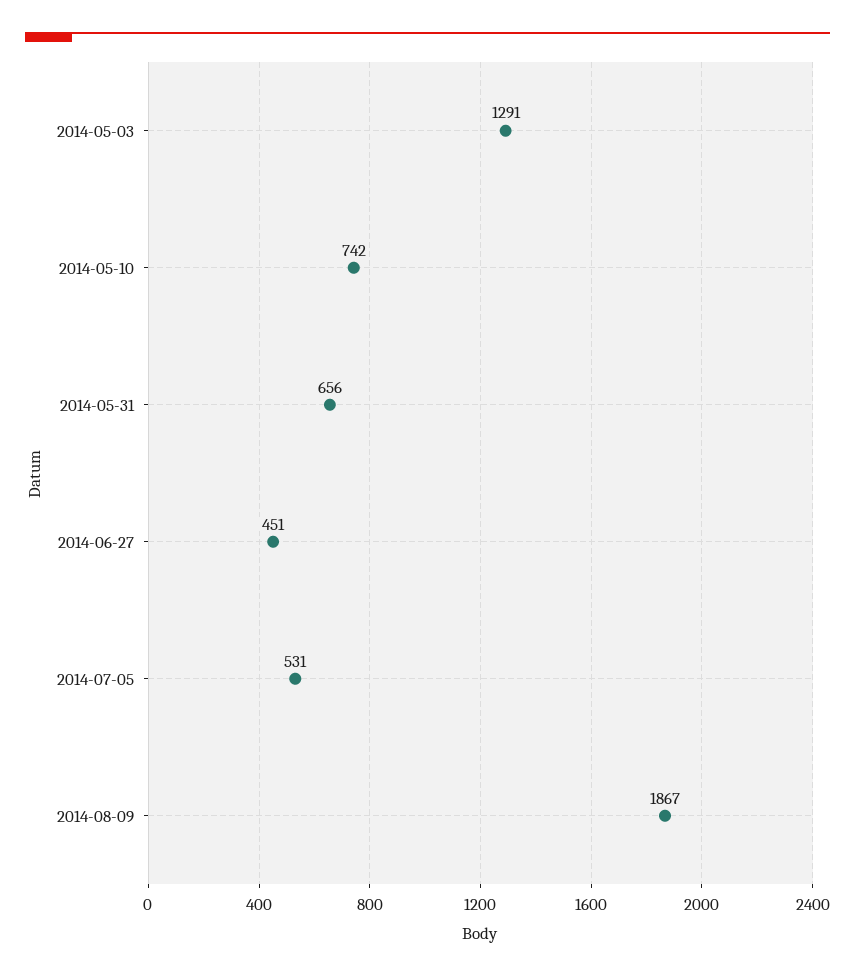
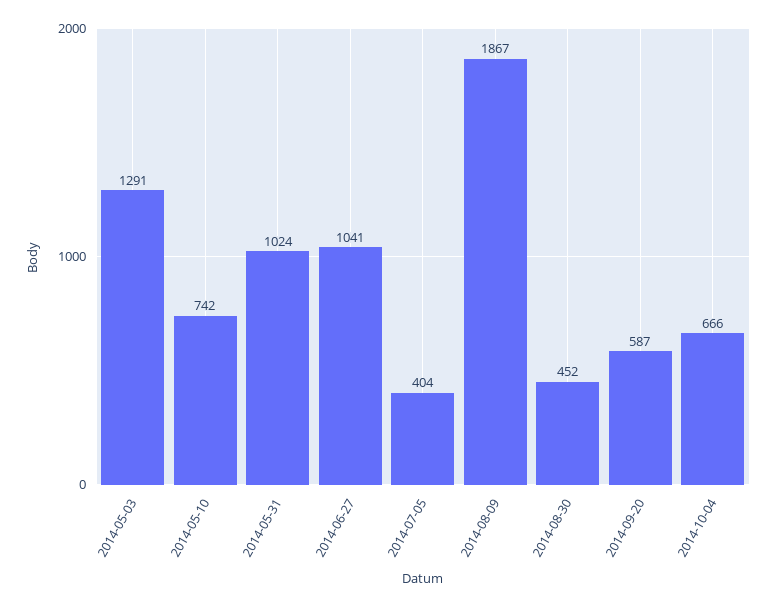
2014-05-31: 656 -> 1024
2014-06-27: 451 -> 1041
2014-07-05: 531 -> 404
2014-08-30: none -> 452
2014-09-20: none -> 587
2014-10-04: none -> 666

